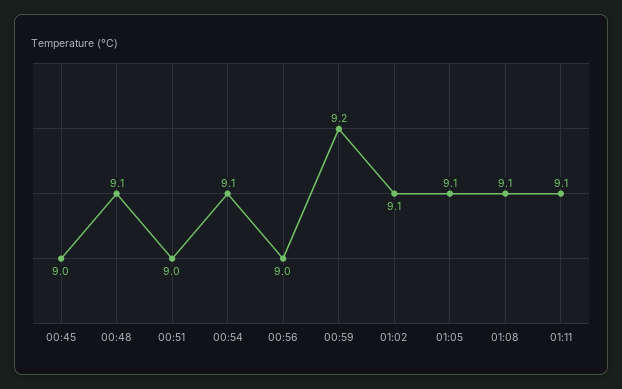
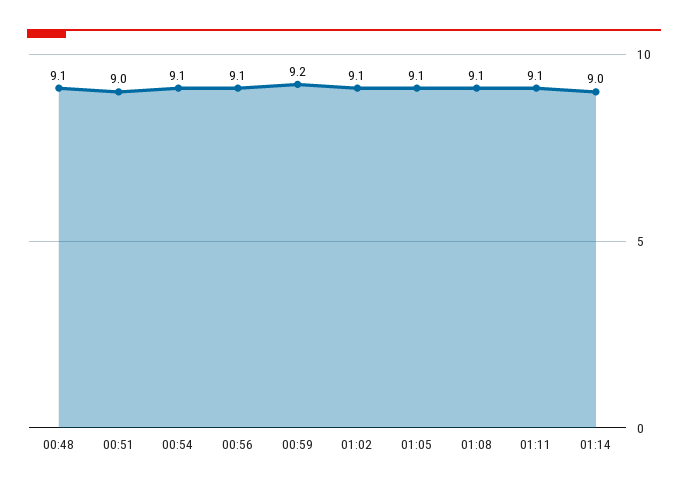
00:45: 9 -> none
00:56: 9 -> 9.1
01:14: none -> 9

